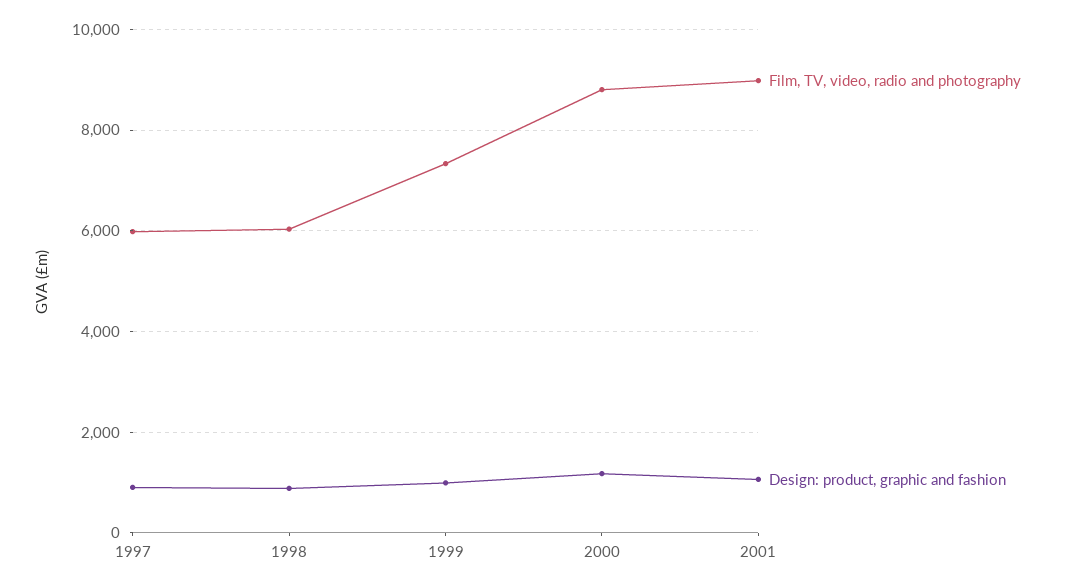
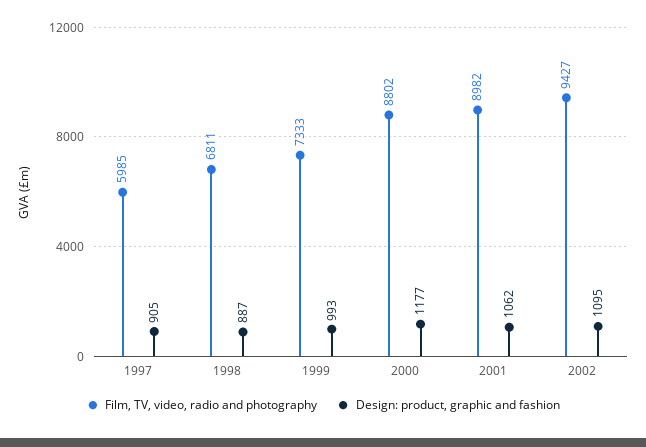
Film, TV, video, radio and photography, 1998: 6000 -> 6811
Film, TV, video, radio and photography, 2002: none -> 9427
Design: product, graphic and fashion, 2002: none -> 1095

